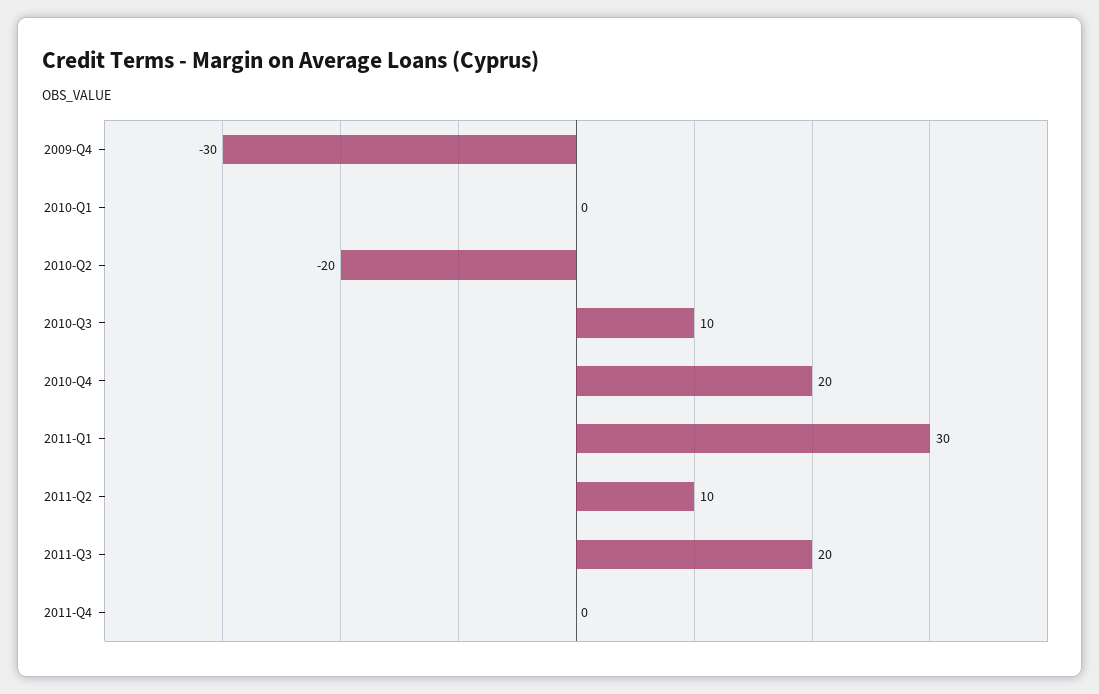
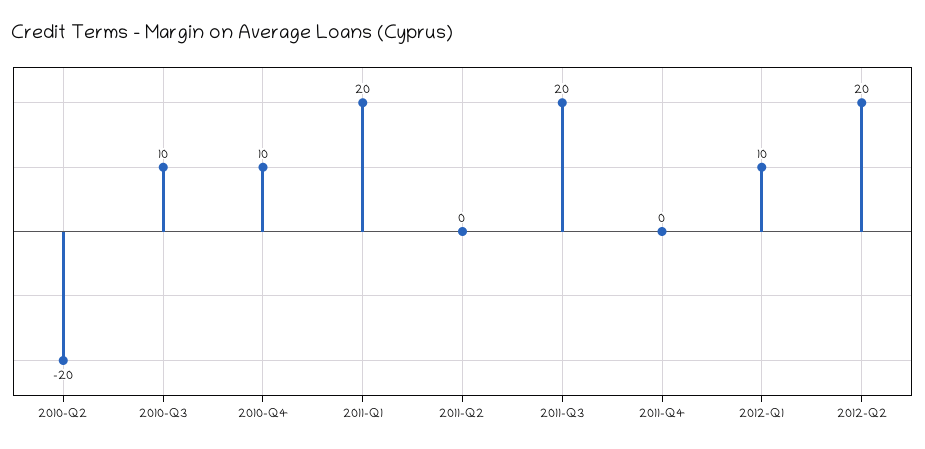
2009-Q4: -30 -> none
2010-Q1: 0 -> none
2010-Q4: 20 -> 10
2011-Q1: 30 -> 20
2011-Q2: 10 -> 0
2012-Q1: none -> 10
2012-Q2: none -> 20

